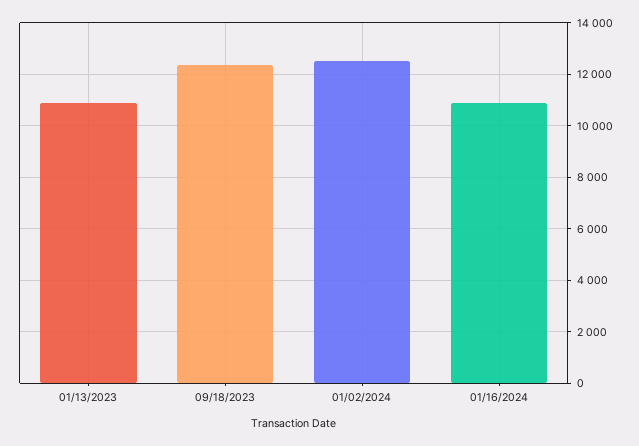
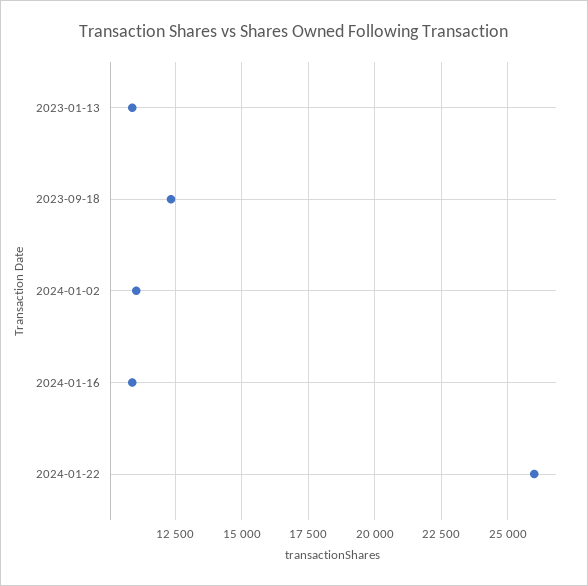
01/02/2024: 12500 -> 11000
2024-01-22: none -> 26000

